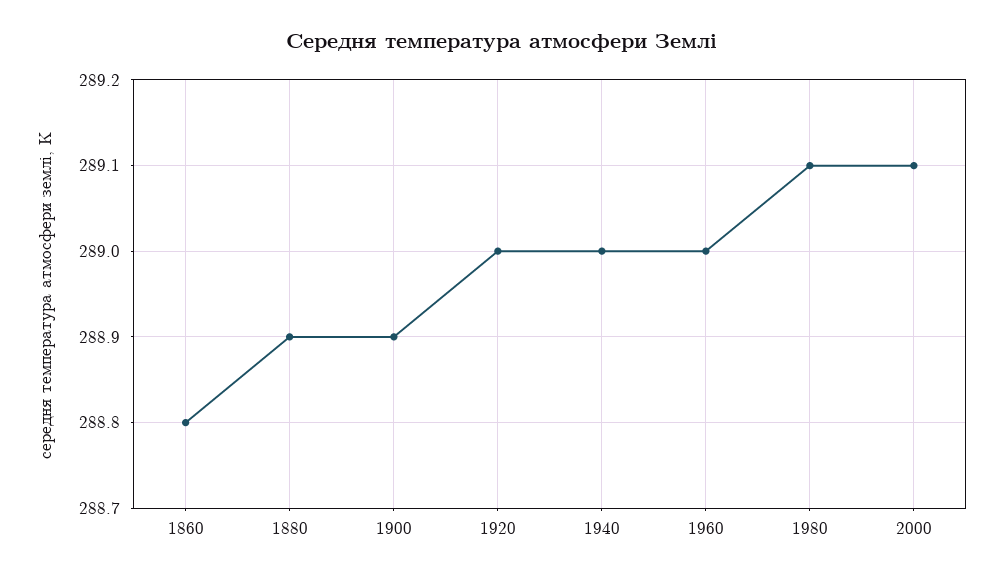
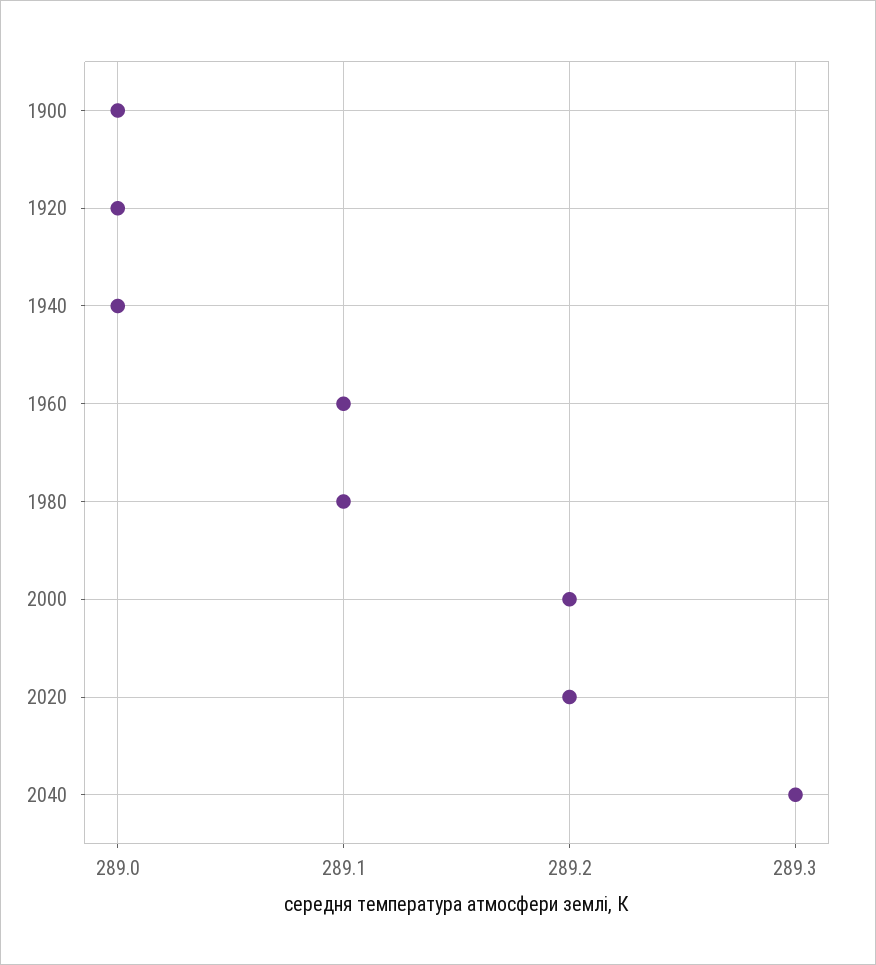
1860: 288.8 -> none
1880: 288.9 -> none
1900: 288.9 -> 289
1960: 289 -> 289.1
2000: 289.1 -> 289.2
2020: none -> 289.2
2040: none -> 289.3

